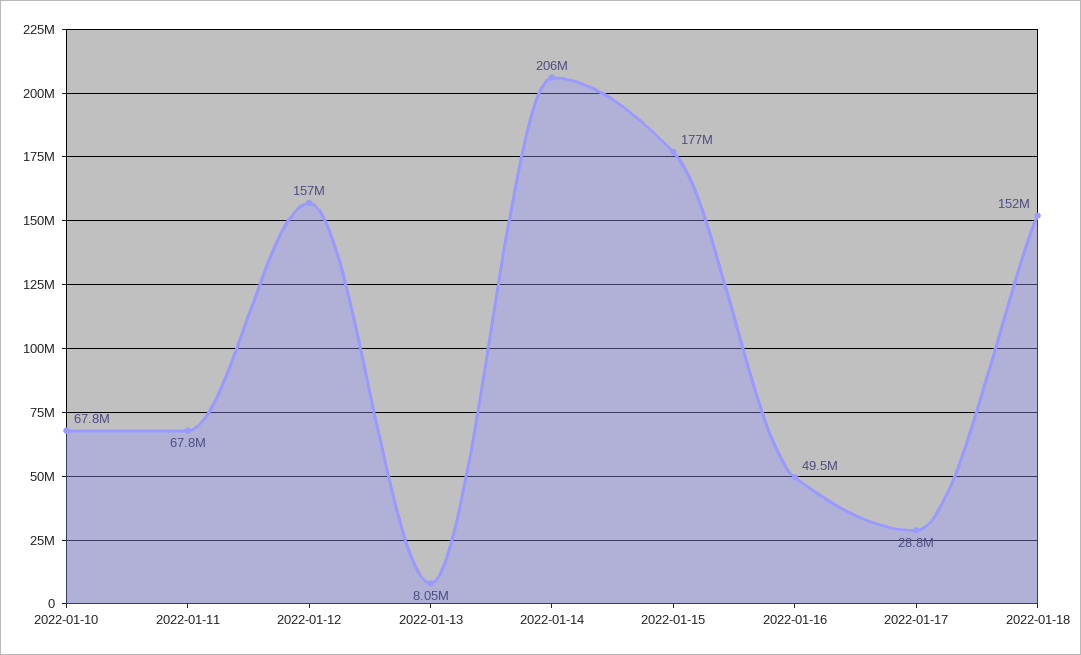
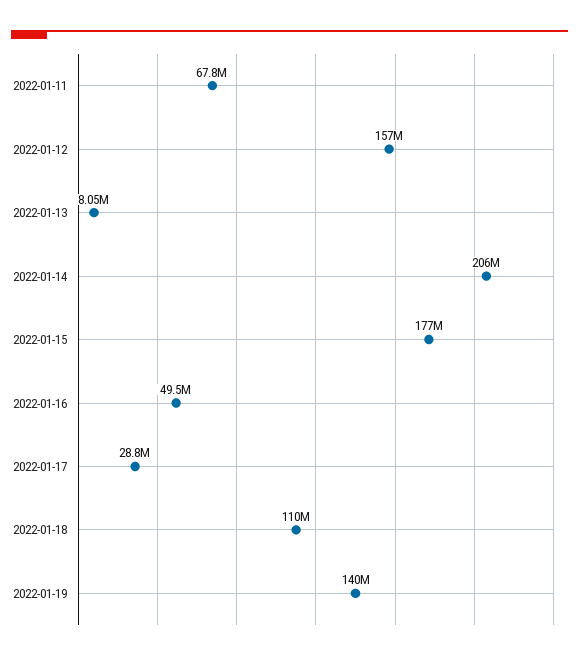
2022-01-10: 67800000 -> none
2022-01-18: 152000000 -> 110000000
2022-01-19: none -> 140000000

